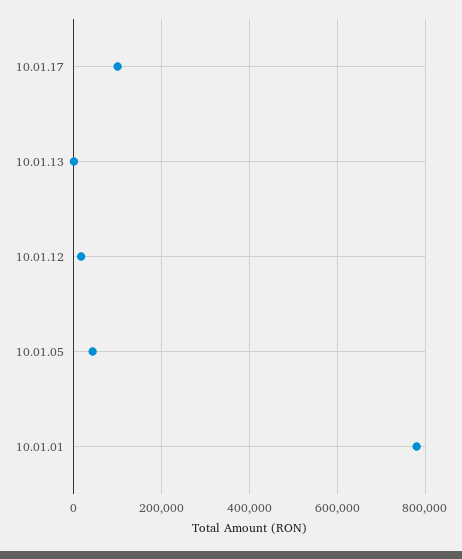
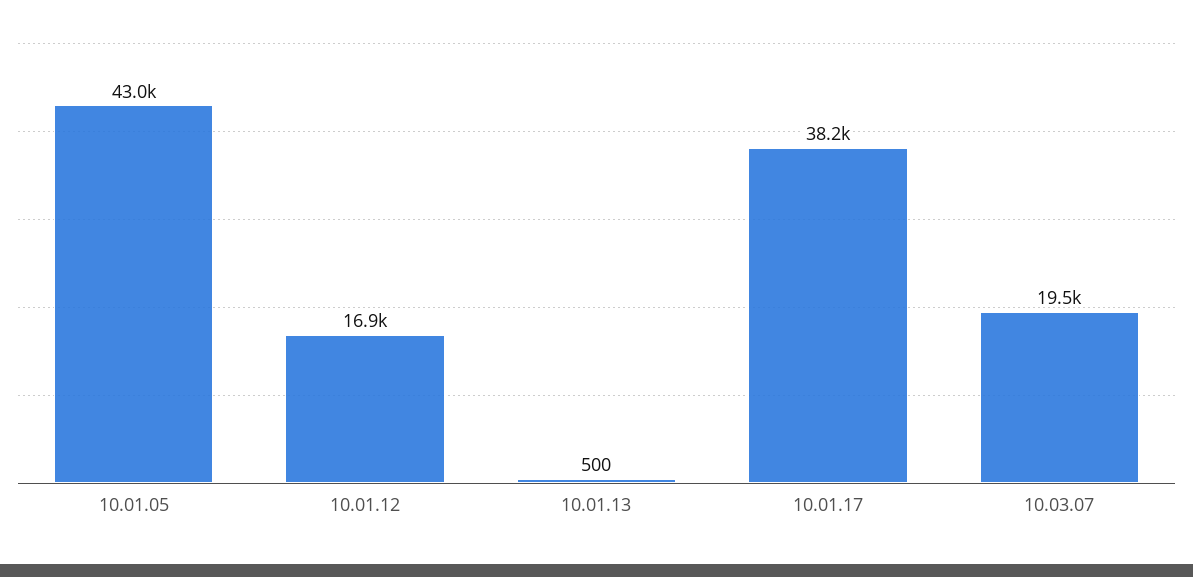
10.01.17: 100000 -> 38200
10.01.01: 780000 -> none
10.03.07: none -> 19500

